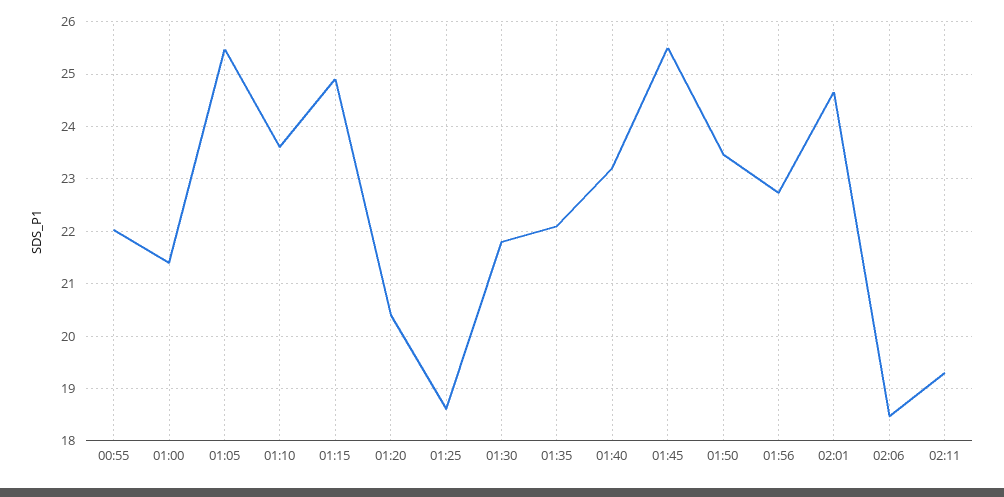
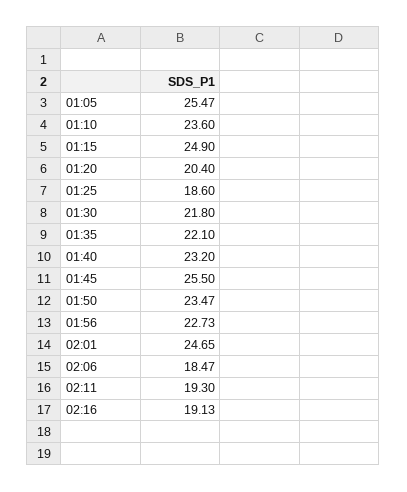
00:55: 22 -> none
01:00: 21.4 -> none
02:16: none -> 19.13

